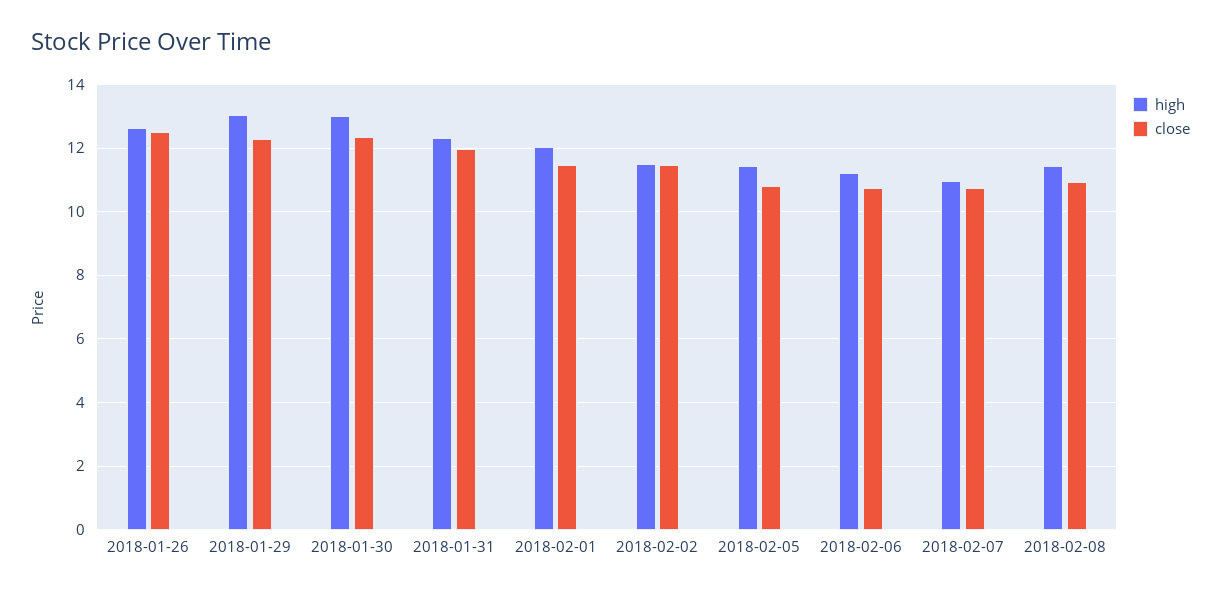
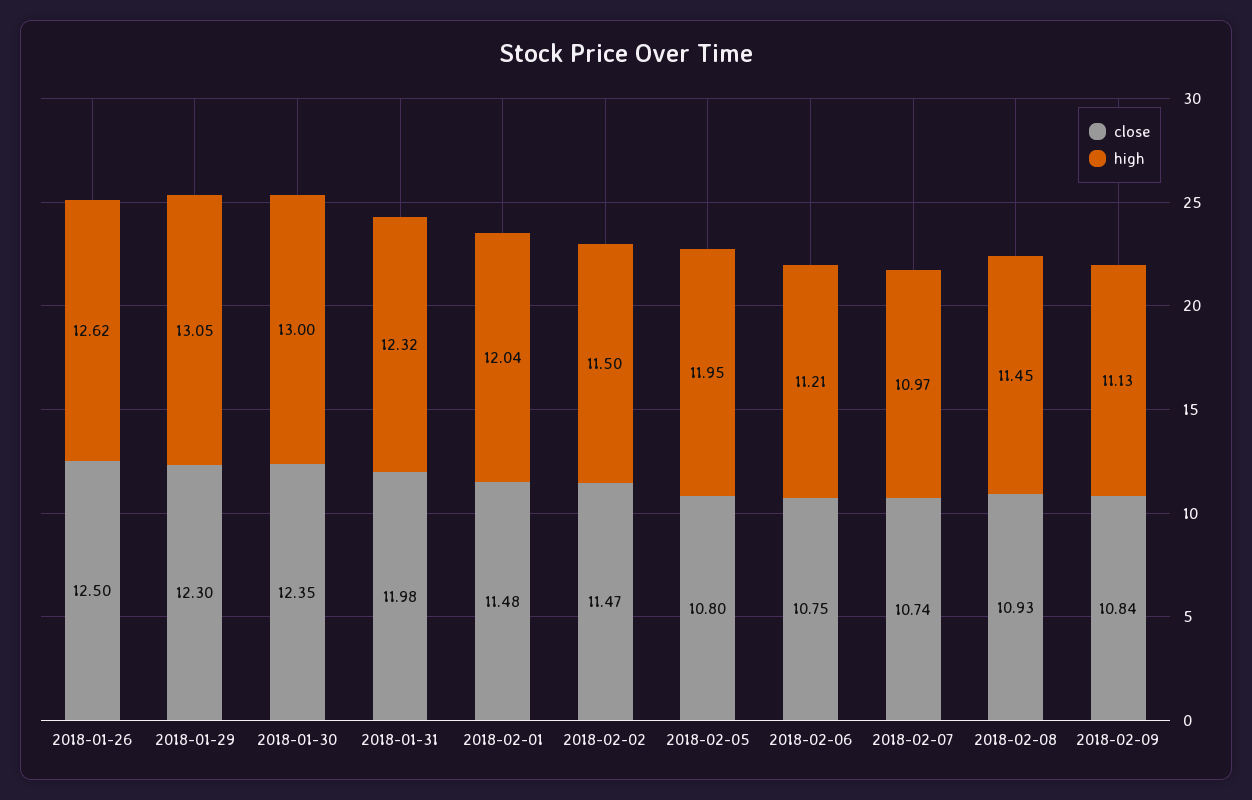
high, 2018-02-05: 11.4 -> 11.95
close, 2018-02-09: none -> 10.84
high, 2018-02-09: none -> 11.13

